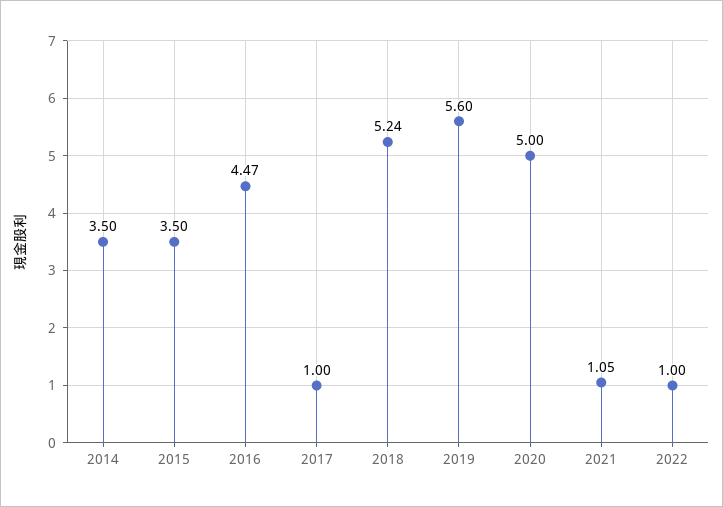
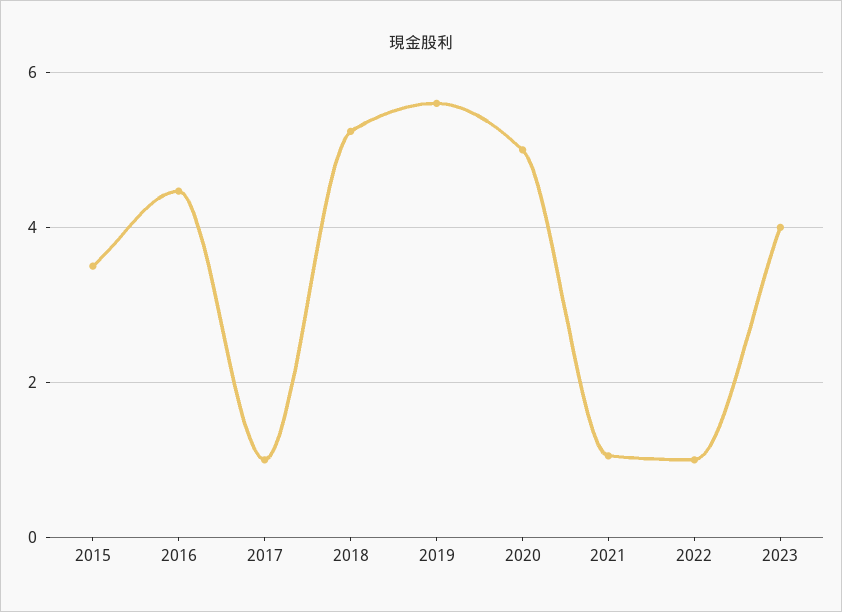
2014: 3.5 -> none
2023: none -> 4

